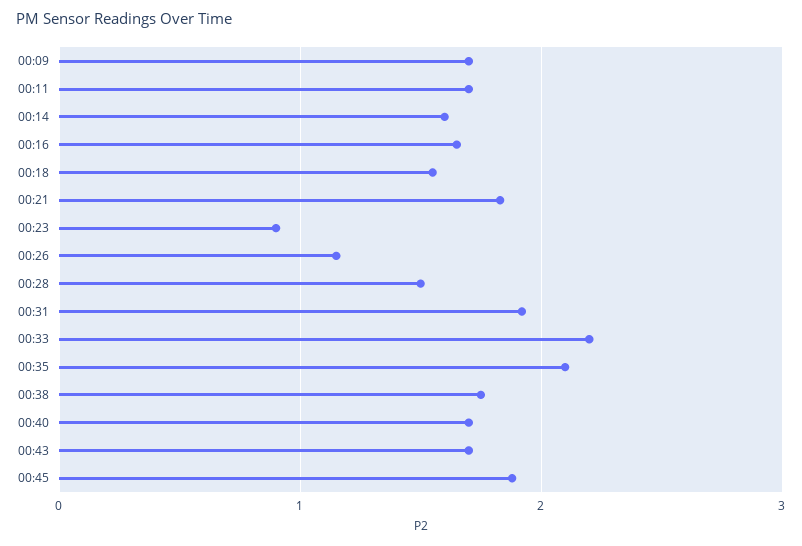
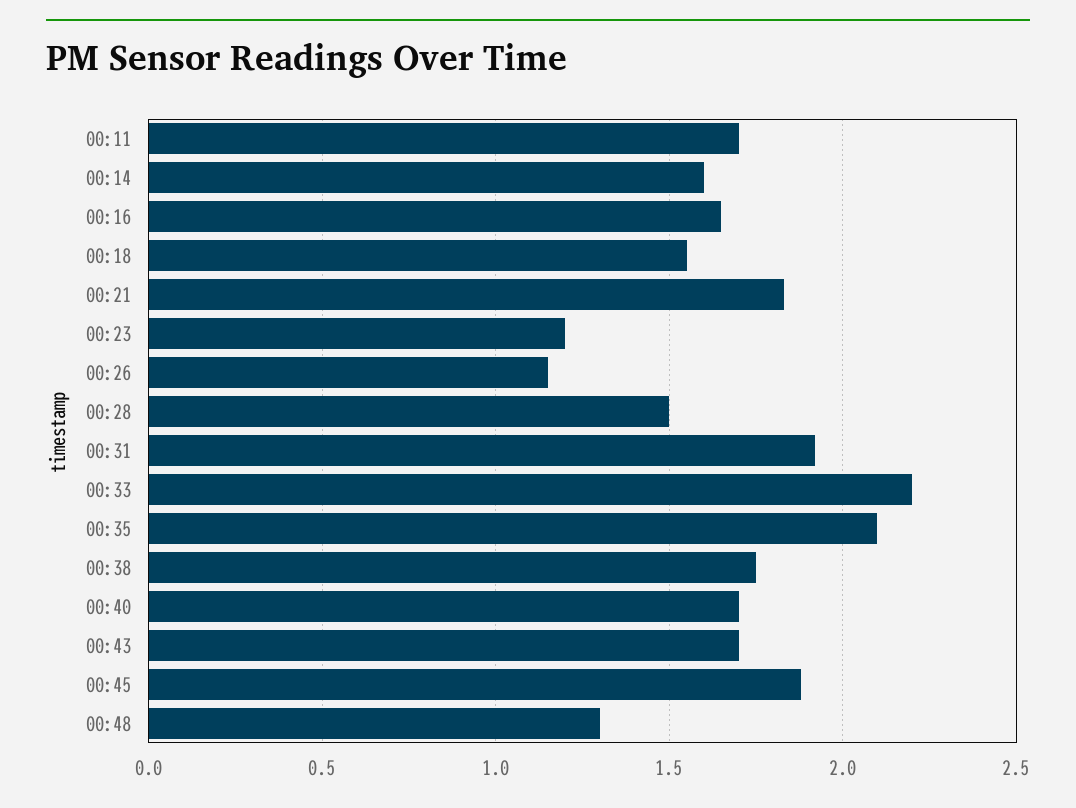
00:09: 1.7 -> none
00:23: 0.9 -> 1.2
00:48: none -> 1.3

